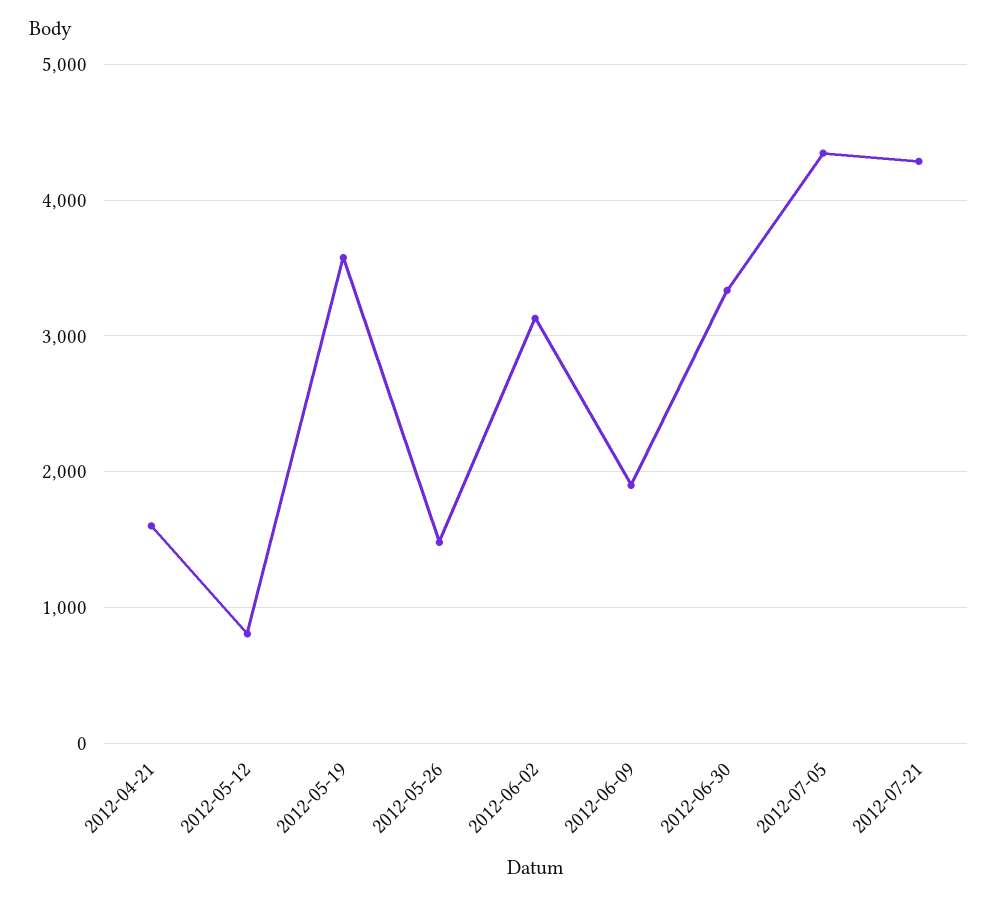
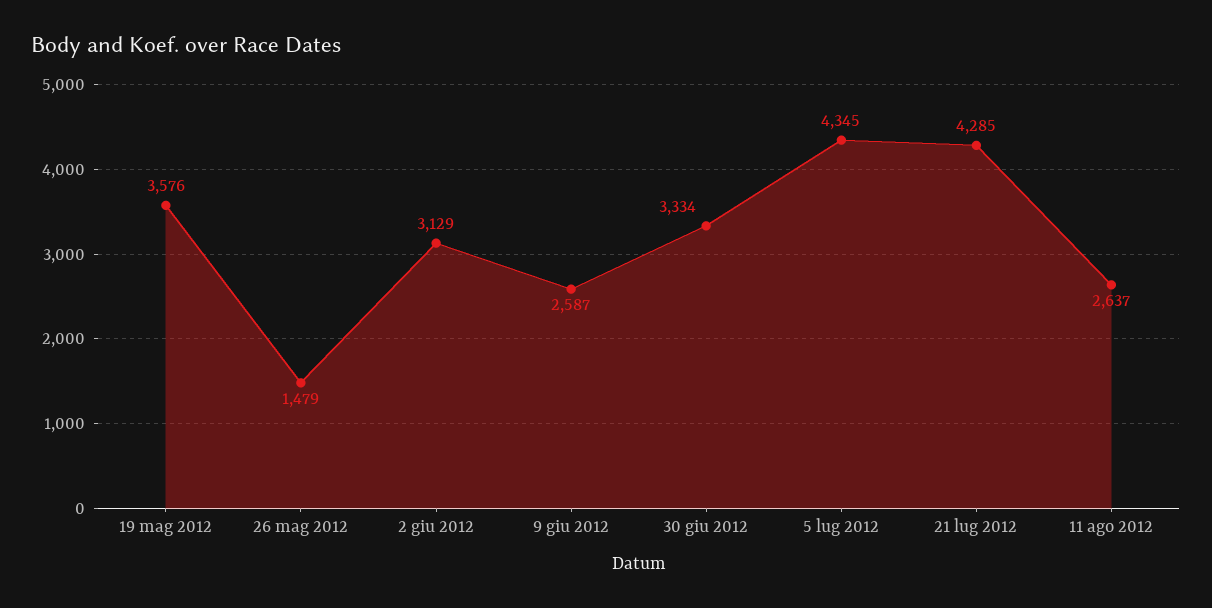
2012-04-21: 1600 -> none
2012-05-12: 800 -> none
2012-06-09: 1900 -> 2587
11 ago 2012: none -> 2637

